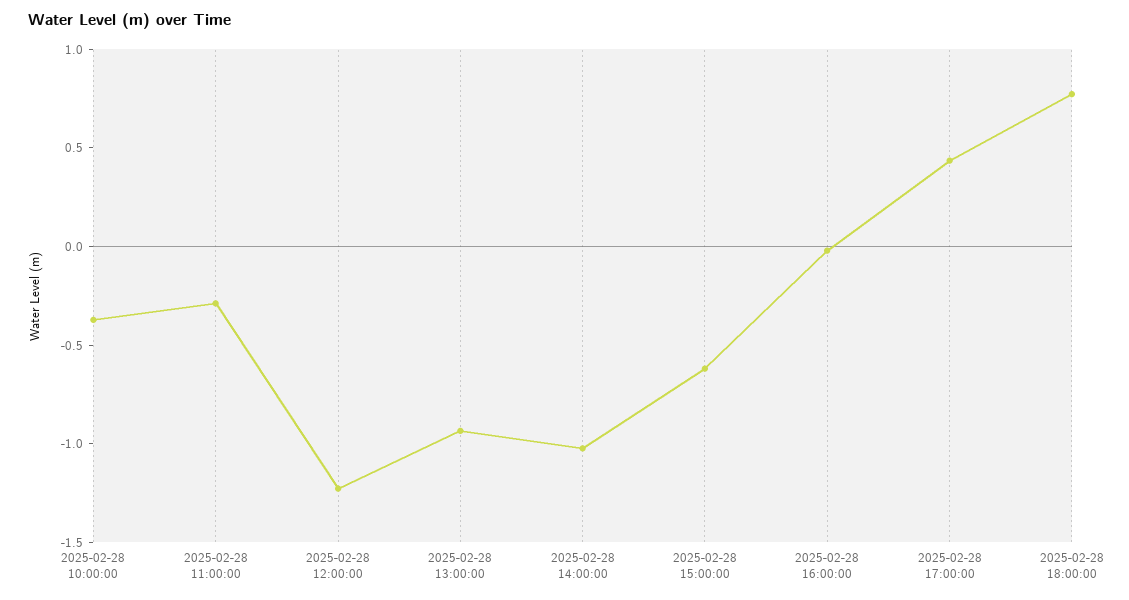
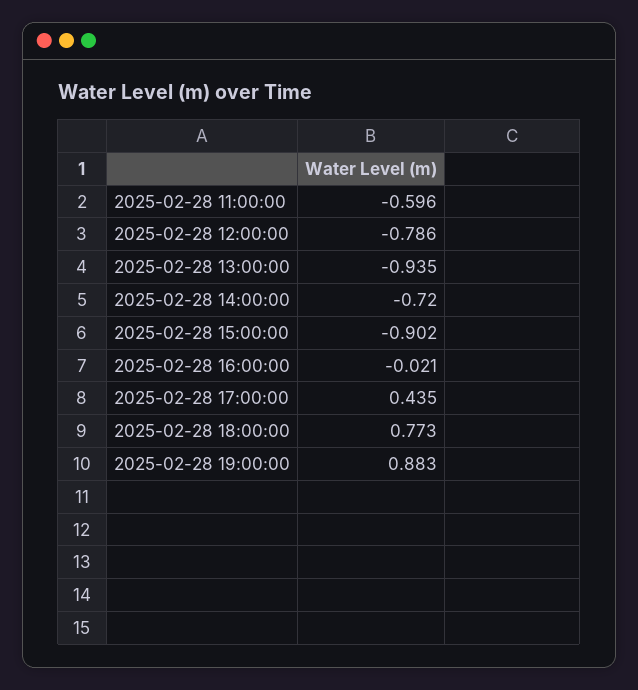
2025-02-28 10:00:00: -0.4 -> none
2025-02-28 11:00:00: -0.3 -> -0.596
2025-02-28 12:00:00: -1.2 -> -0.786
2025-02-28 14:00:00: -1 -> -0.72
2025-02-28 15:00:00: -0.6 -> -0.902
2025-02-28 19:00:00: none -> 0.883

